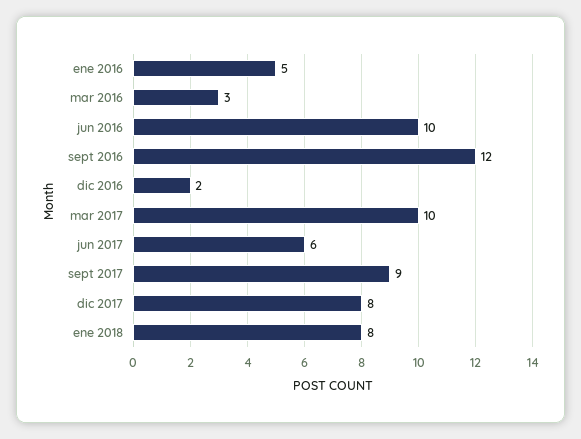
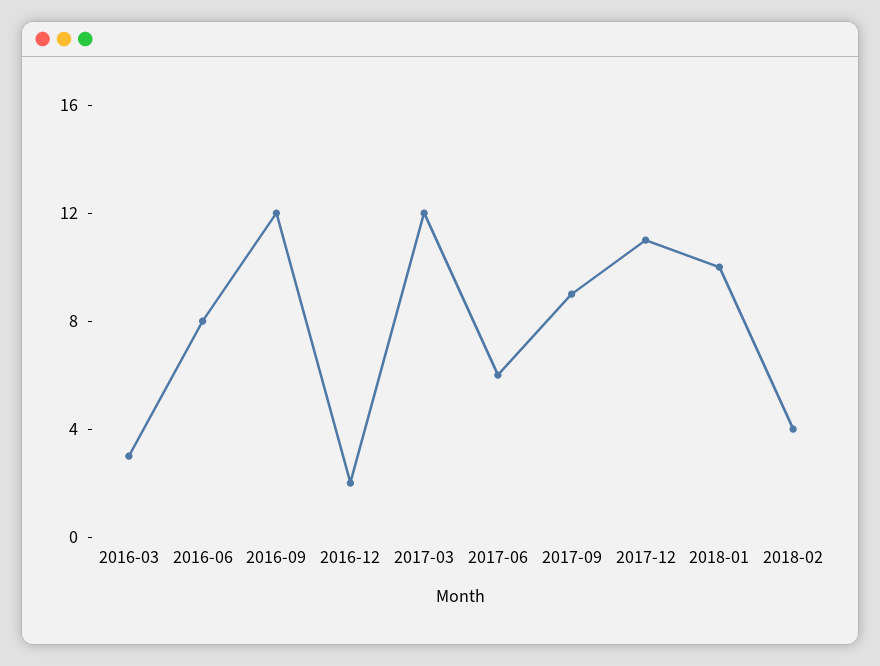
ene 2016: 5 -> none
jun 2016: 10 -> 8
mar 2017: 10 -> 12
dic 2017: 8 -> 11
ene 2018: 8 -> 10
2018-02: none -> 4

